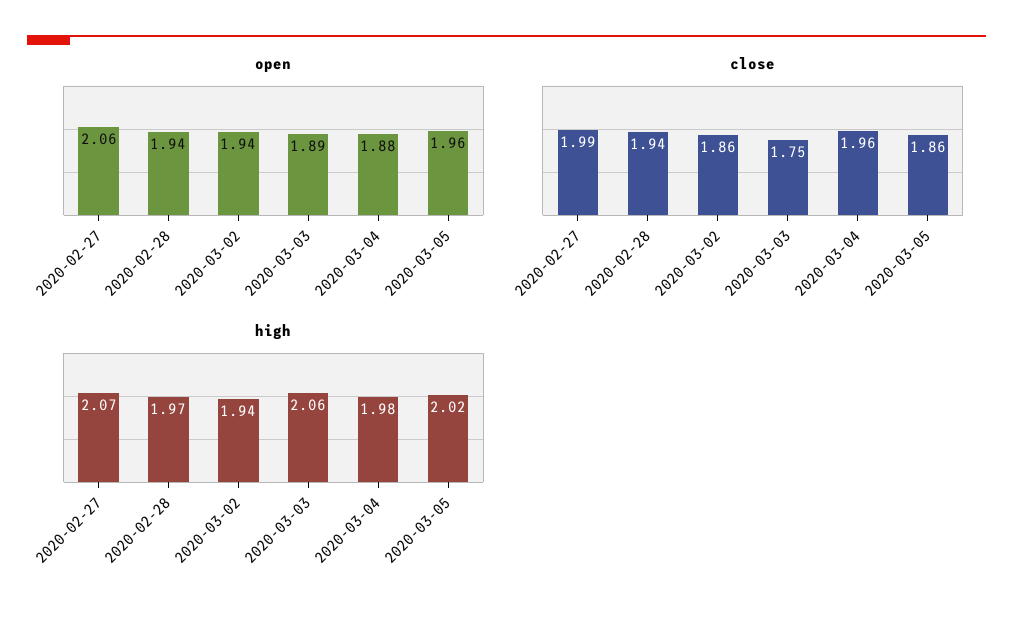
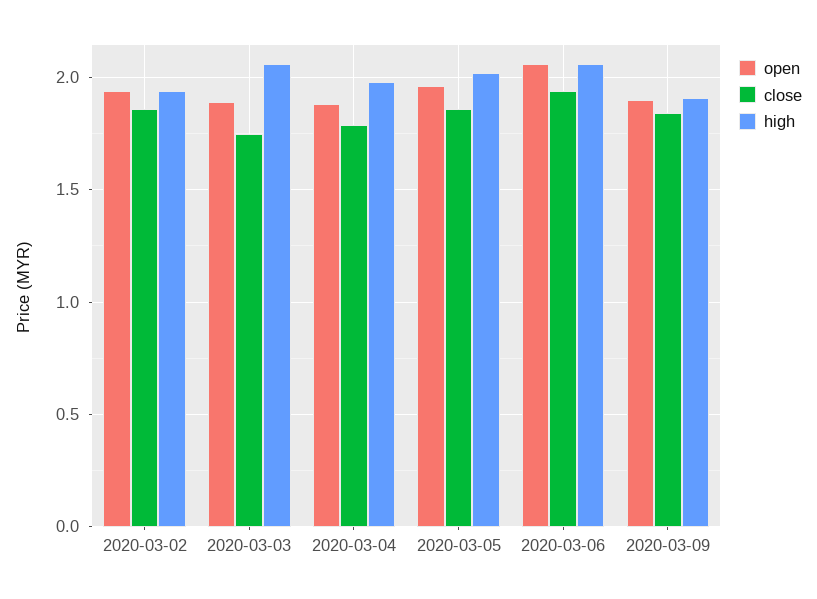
open, 2020-02-27: 2.06 -> none
open, 2020-02-28: 1.94 -> none
close, 2020-02-27: 1.99 -> none
close, 2020-02-28: 1.94 -> none
close, 2020-03-04: 1.96 -> 1.8
high, 2020-02-27: 2.07 -> none
high, 2020-02-28: 1.97 -> none
open, 2020-03-06: none -> 2.05
close, 2020-03-06: none -> 1.95
high, 2020-03-06: none -> 2.05
open, 2020-03-09: none -> 1.9
close, 2020-03-09: none -> 1.85
high, 2020-03-09: none -> 1.9

